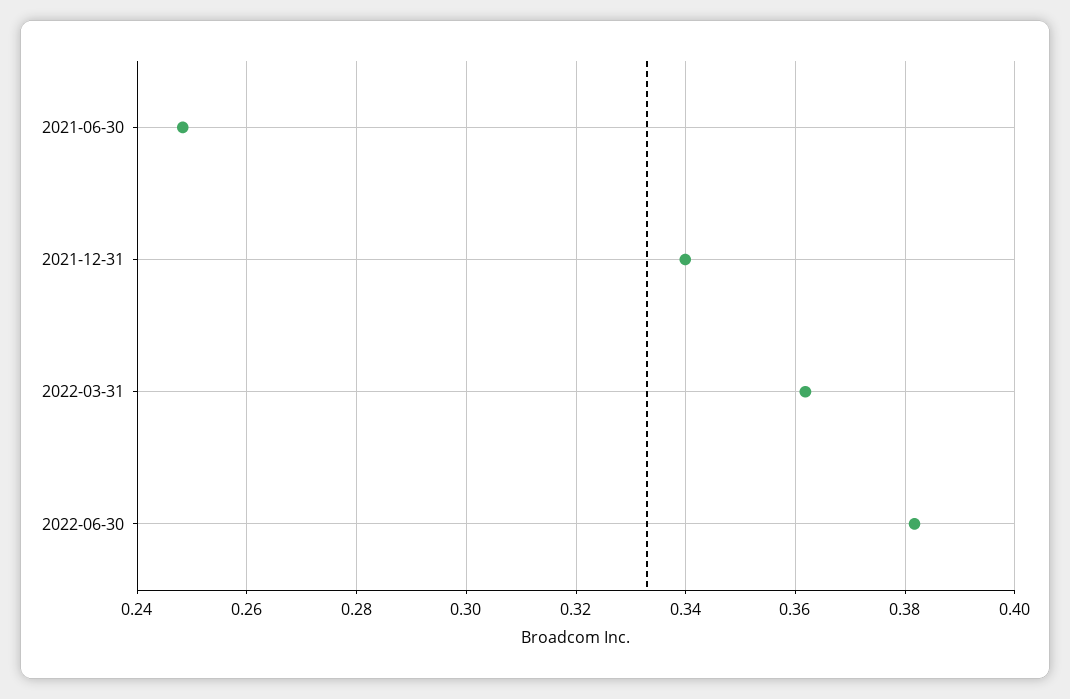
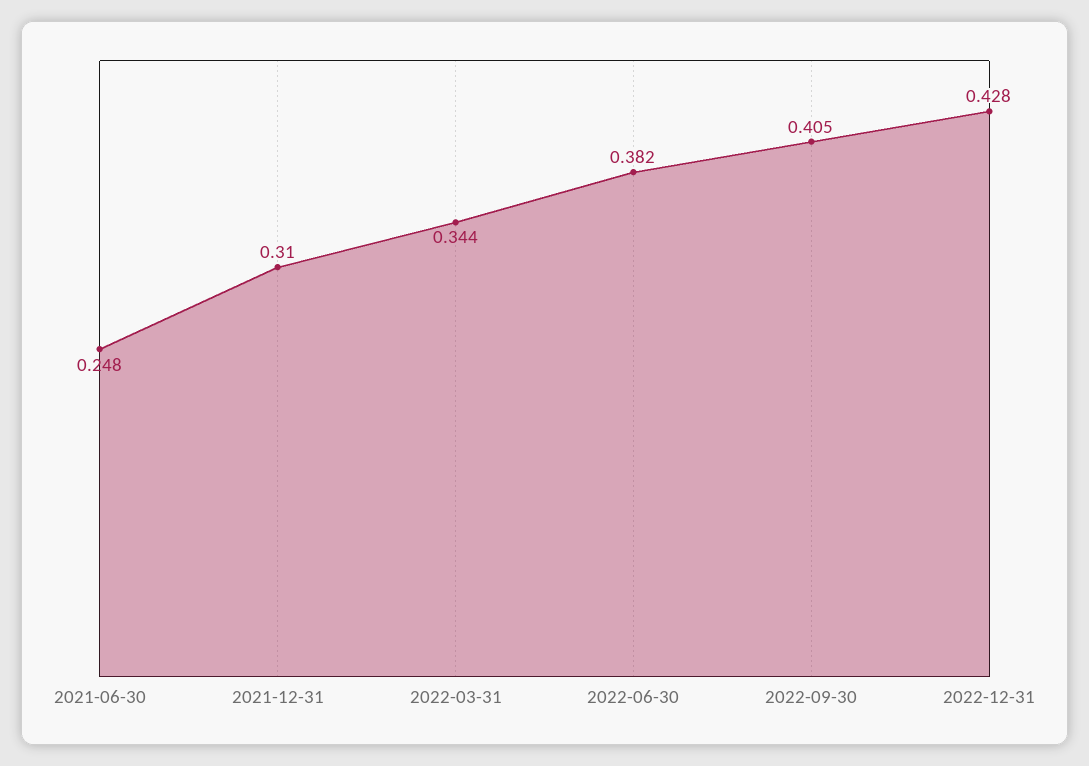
2021-12-31: 0.34 -> 0.31
2022-03-31: 0.362 -> 0.344
2022-09-30: none -> 0.405
2022-12-31: none -> 0.428

